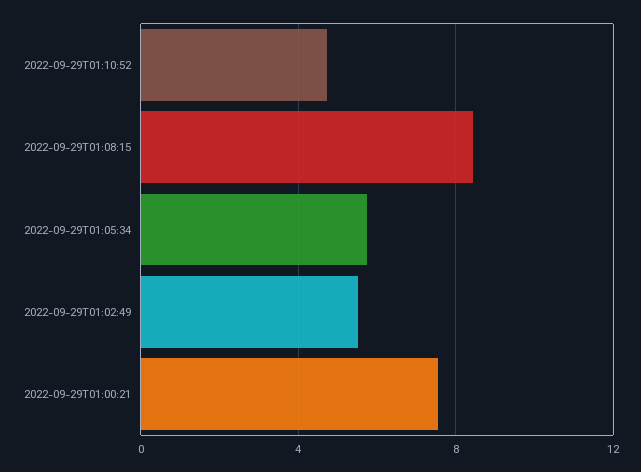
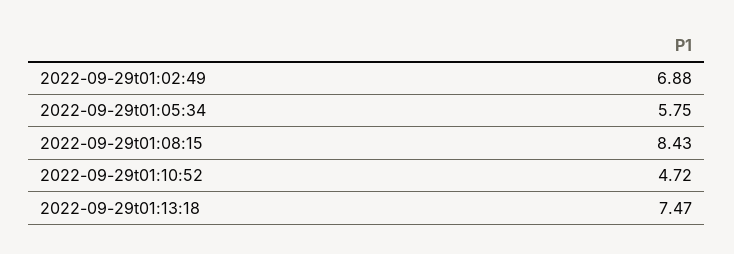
2022-09-29T01:02:49: 5.5 -> 6.88
2022-09-29T01:00:21: 7.5 -> none
2022-09-29t01:13:18: none -> 7.47

